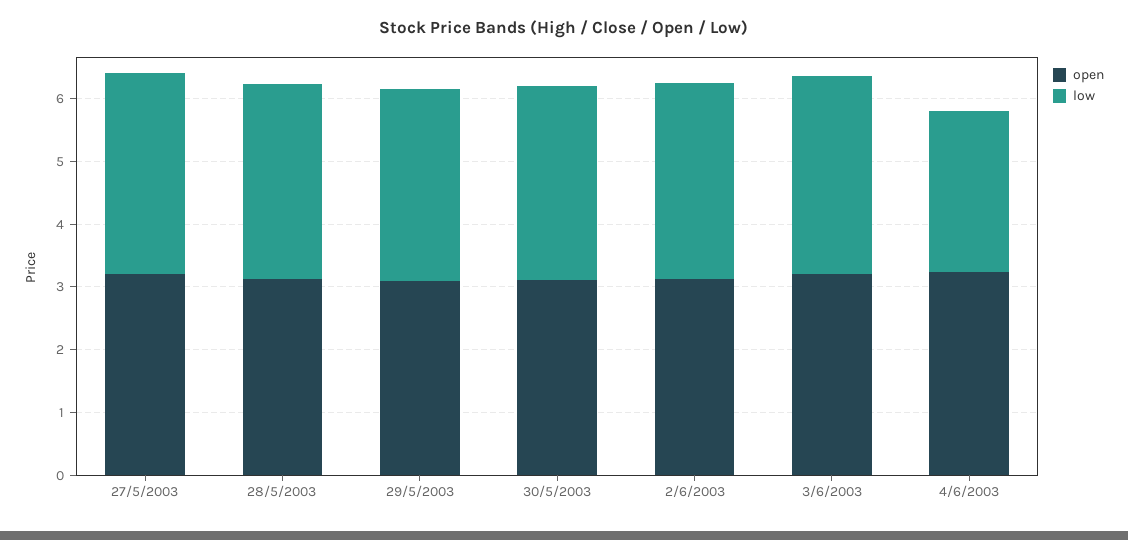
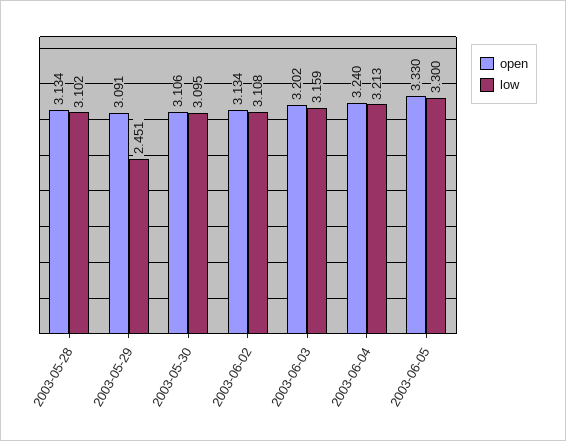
open, 27/5/2003: 3.2 -> none
low, 27/5/2003: 3.2 -> none
low, 29/5/2003: 3 -> 2.451
low, 4/6/2003: 2.6 -> 3.213
open, 2003-06-05: none -> 3.33
low, 2003-06-05: none -> 3.3

